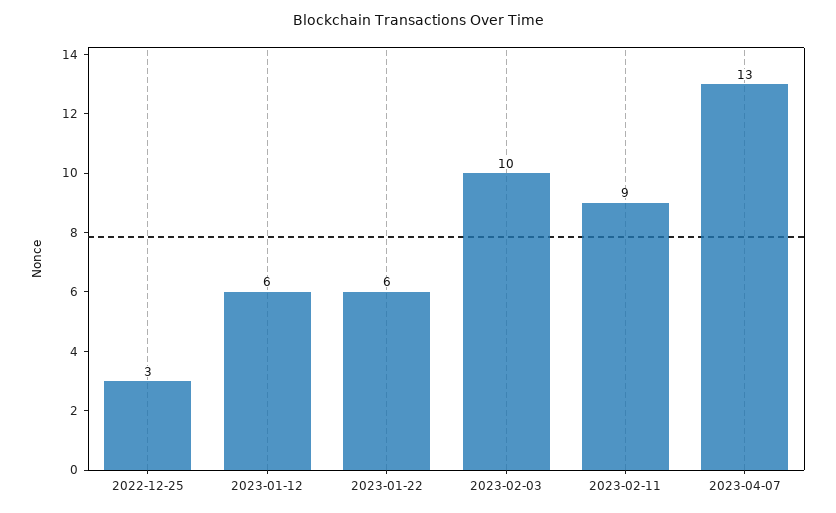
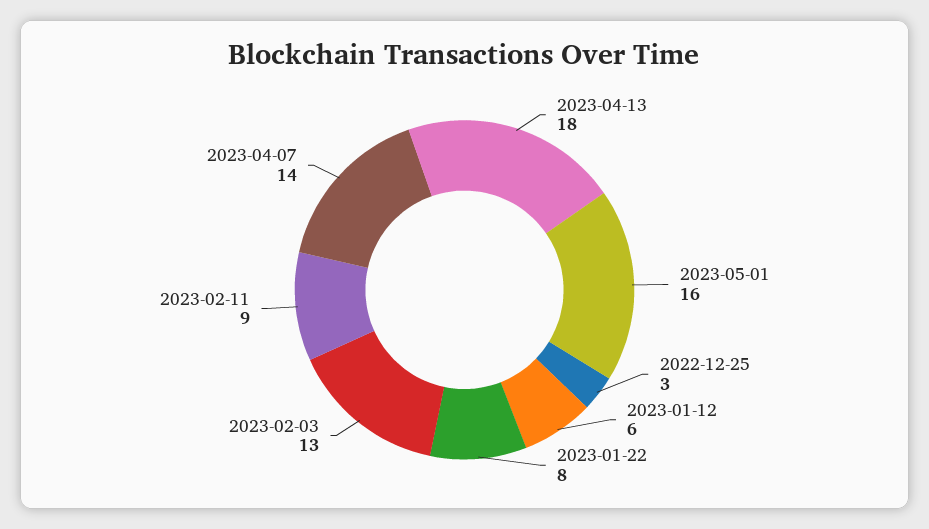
2023-01-22: 6 -> 8
2023-02-03: 10 -> 13
2023-04-07: 13 -> 14
2023-04-13: none -> 18
2023-05-01: none -> 16

